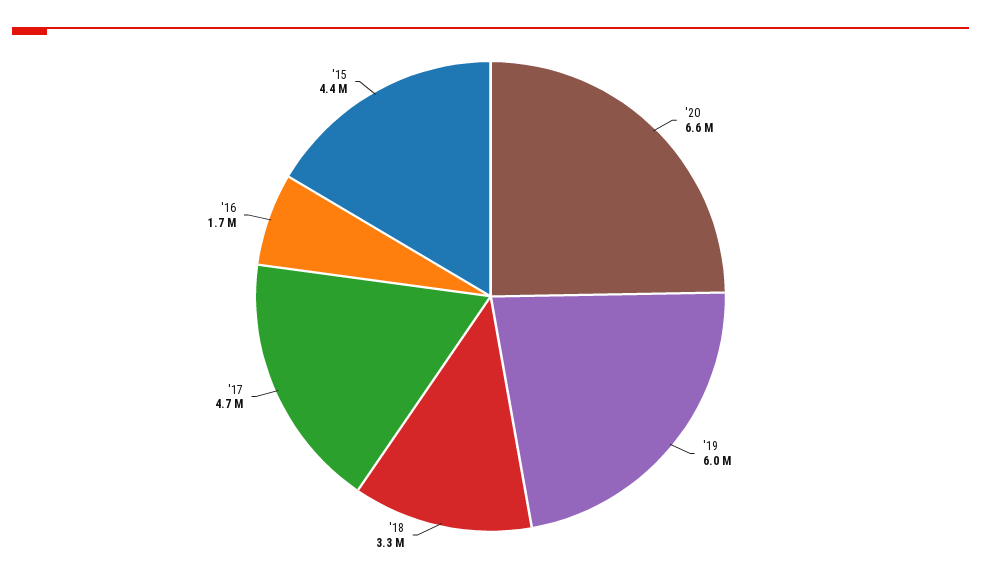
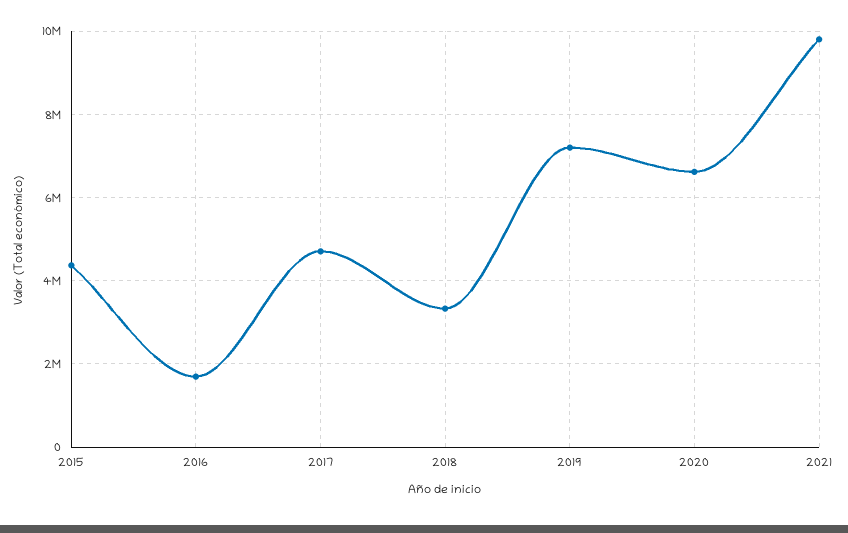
'19: 6000000 -> 7200000
2021: none -> 9800000

